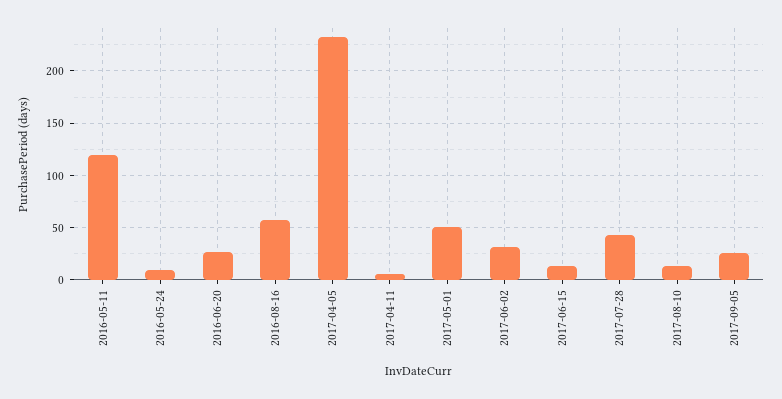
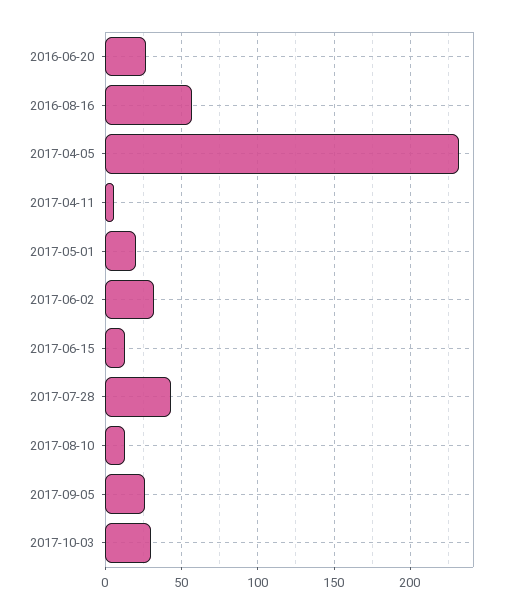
2016-05-11: 120 -> none
2016-05-24: 10 -> none
2017-05-01: 50 -> 20
2017-10-03: none -> 30

